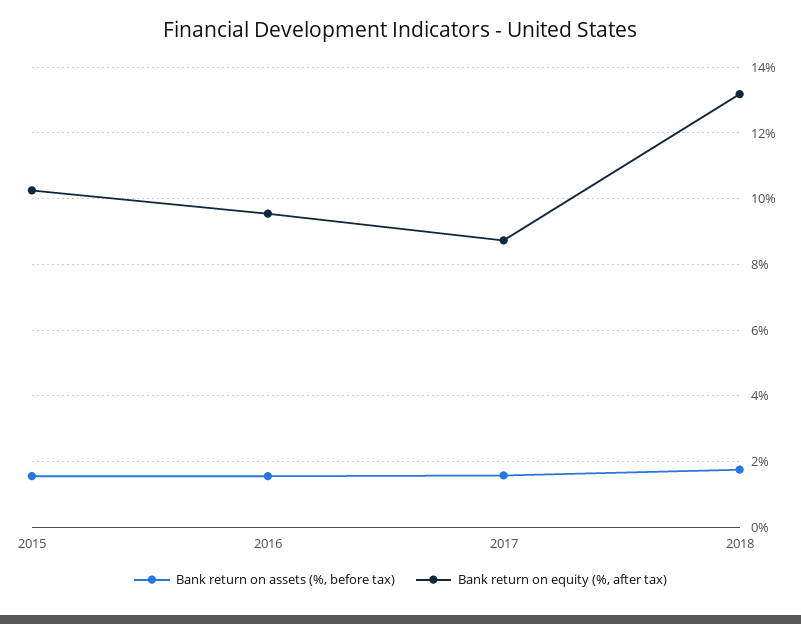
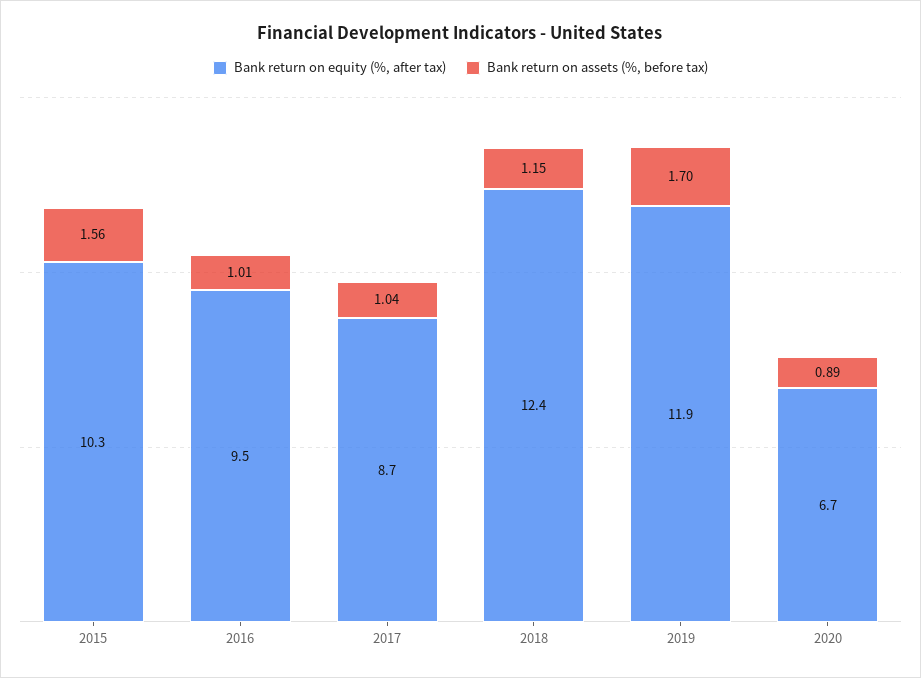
Bank return on assets (%, before tax), 2016: 1.6 -> 1.01
Bank return on assets (%, before tax), 2017: 1.6 -> 1.04
Bank return on assets (%, before tax), 2018: 1.8 -> 1.15
Bank return on equity (%, after tax), 2018: 13.2 -> 12.4
Bank return on equity (%, after tax), 2019: none -> 11.9
Bank return on assets (%, before tax), 2019: none -> 1.7
Bank return on equity (%, after tax), 2020: none -> 6.7
Bank return on assets (%, before tax), 2020: none -> 0.89

